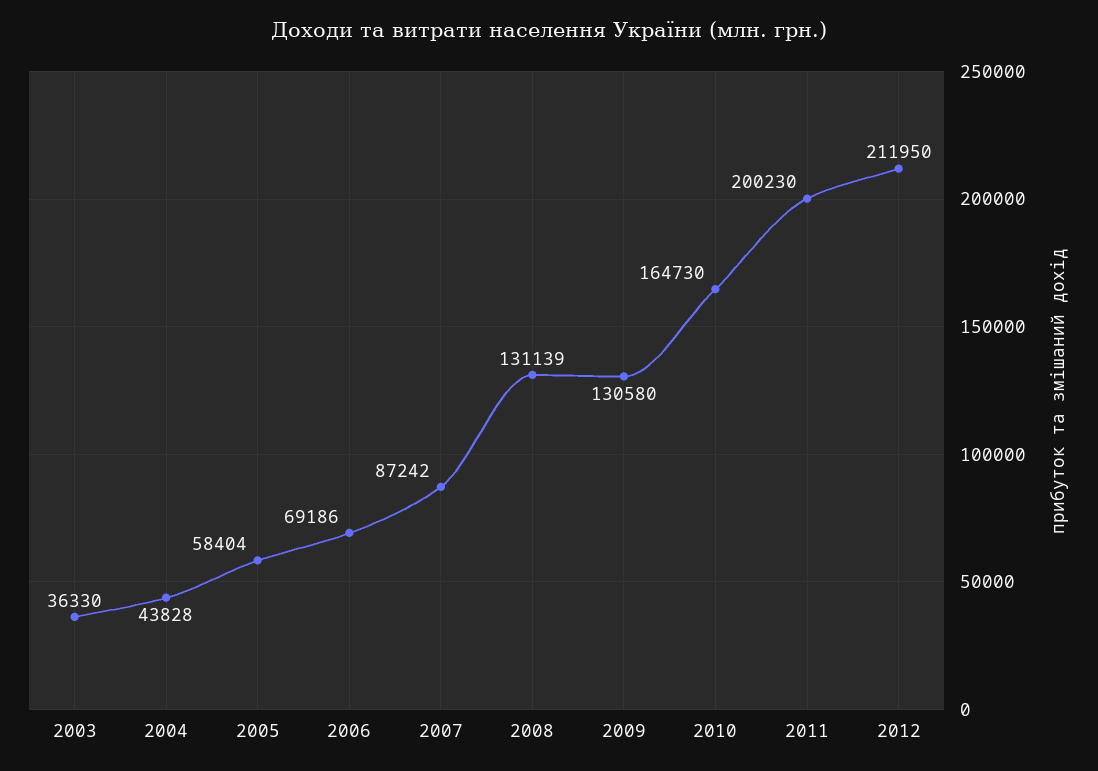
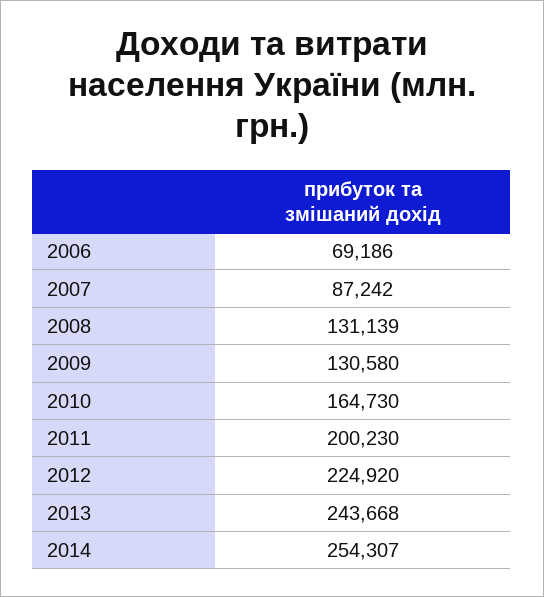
2003: 36330 -> none
2004: 43828 -> none
2005: 58404 -> none
2012: 211950 -> 224920
2013: none -> 243668
2014: none -> 254307

